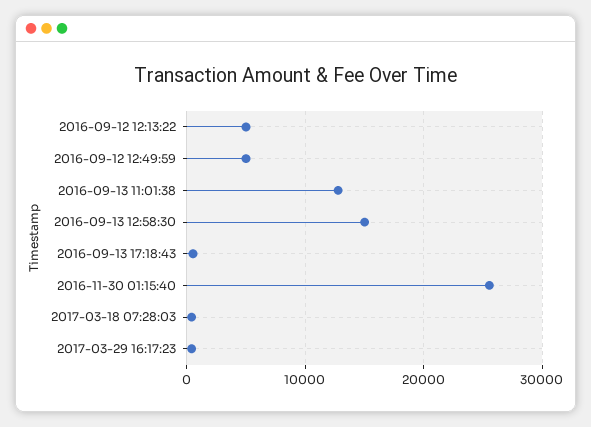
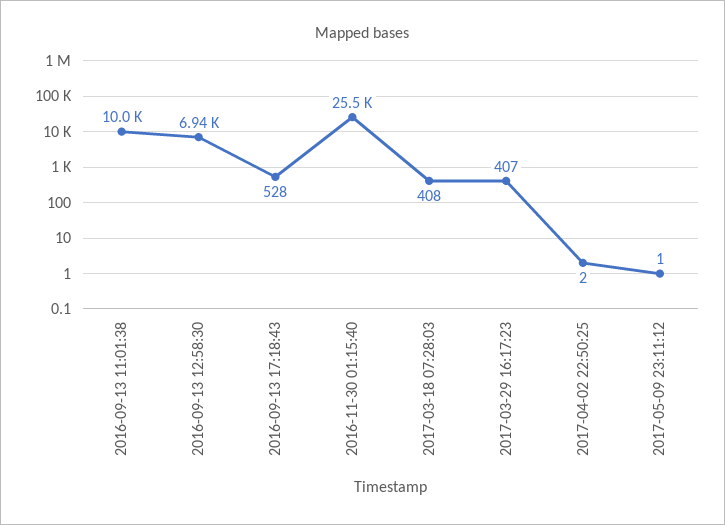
2016-09-12 12:13:22: 5000 -> none
2016-09-12 12:49:59: 5000 -> none
2016-09-13 11:01:38: 13000 -> 10000
2016-09-13 12:58:30: 15000 -> 6940
2017-04-02 22:50:25: none -> 2
2017-05-09 23:11:12: none -> 1

